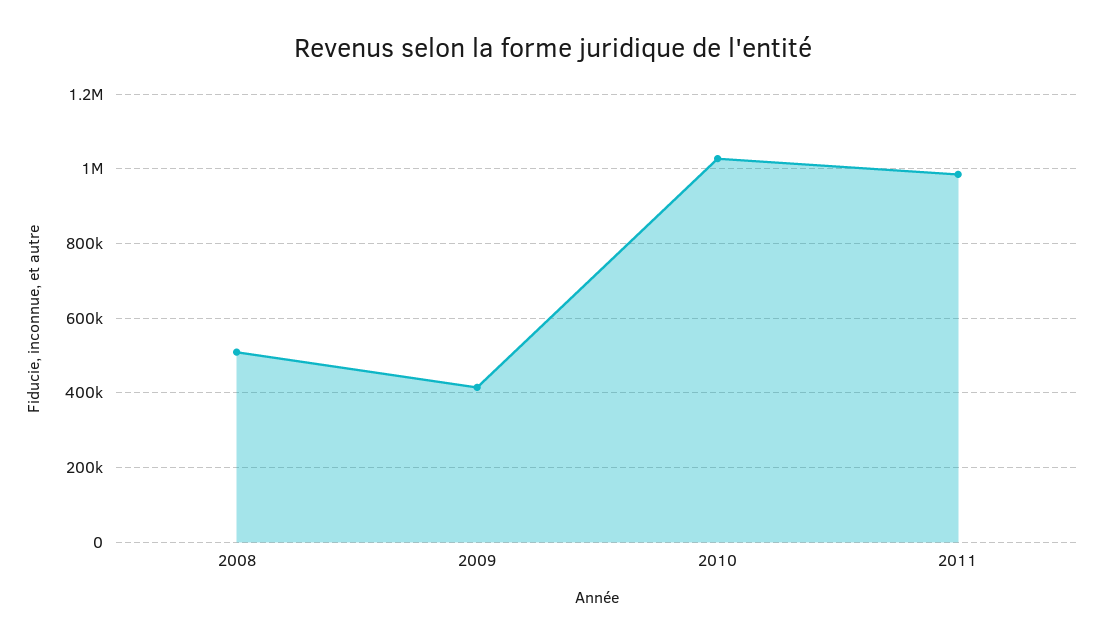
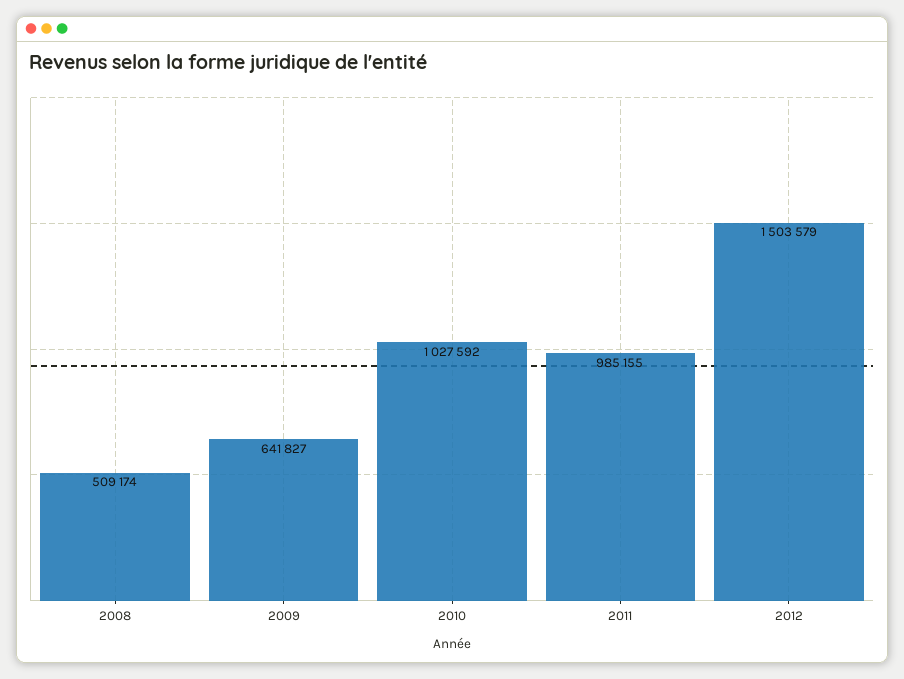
2009: 420000 -> 641827
2012: none -> 1503579

